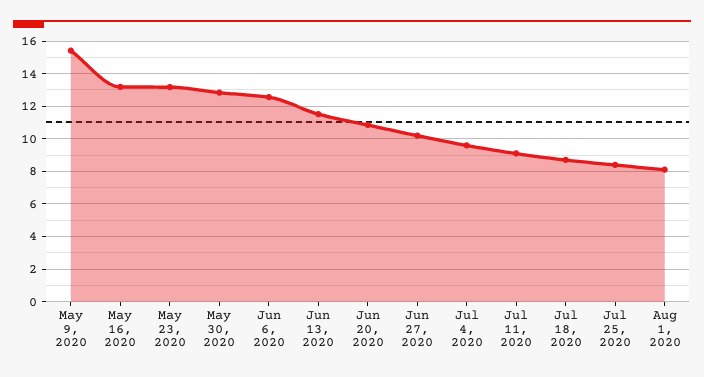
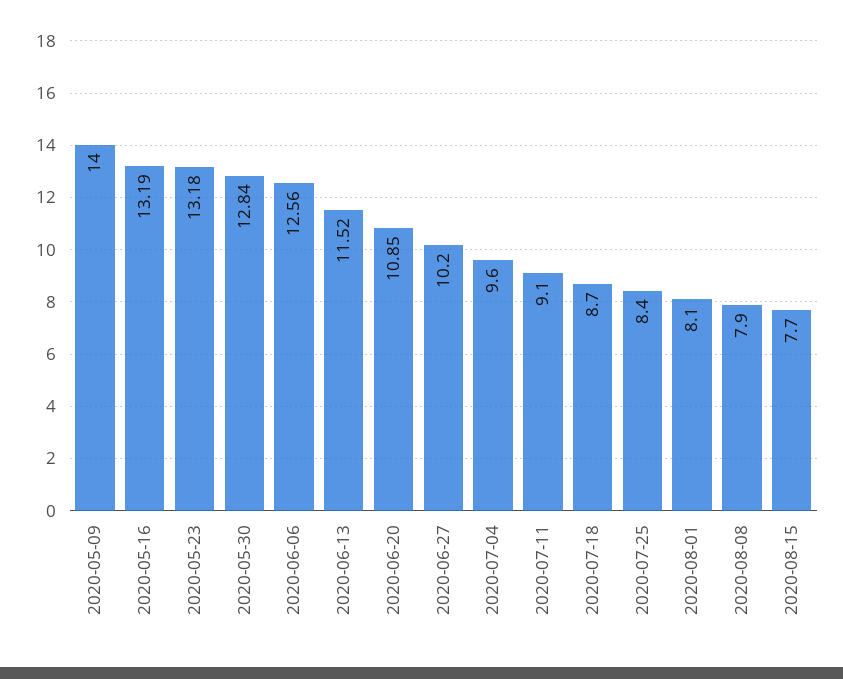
May 9, 2020: 15.5 -> 14
2020-08-08: none -> 7.9
2020-08-15: none -> 7.7

